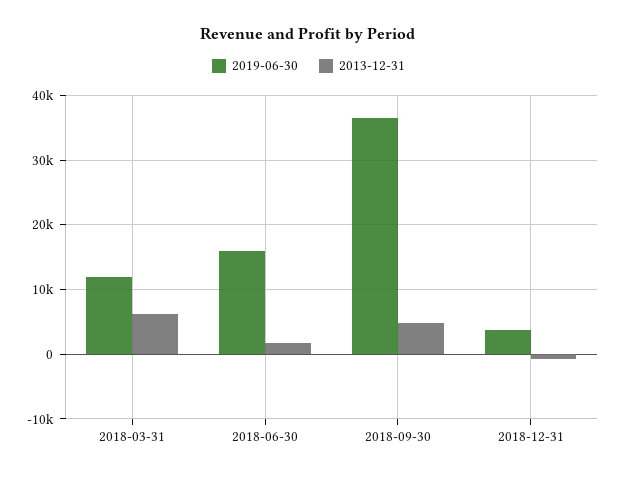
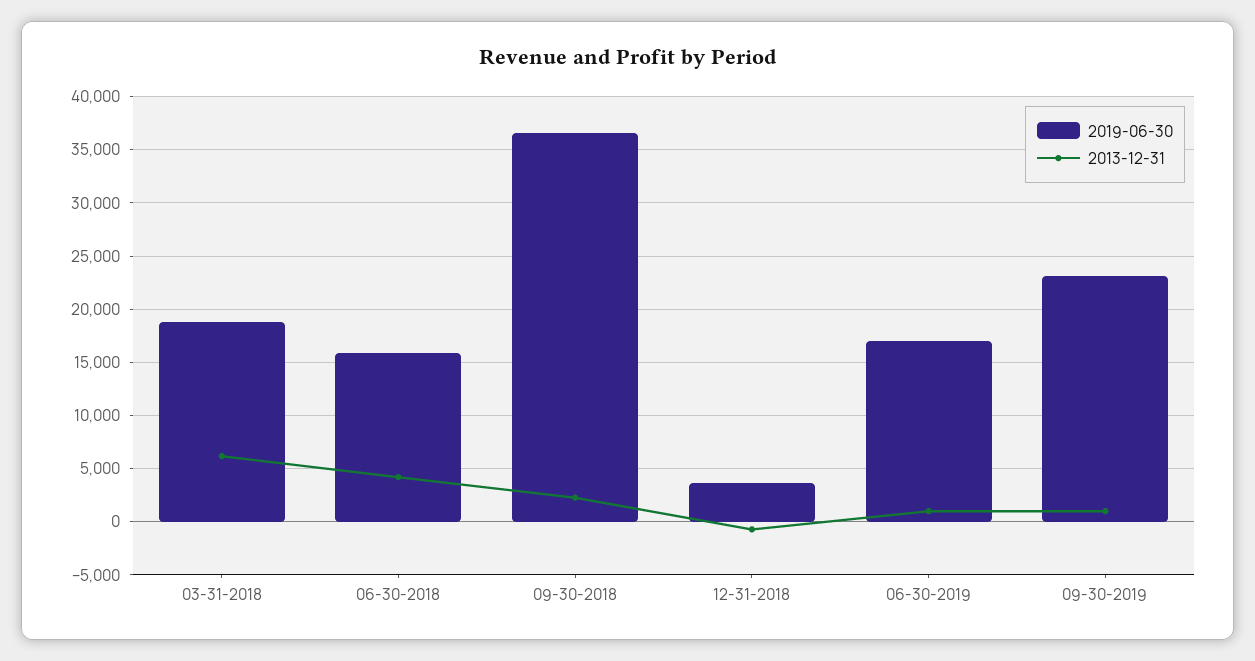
2019-06-30, 2018-03-31: 12000 -> 19000
2013-12-31, 2018-06-30: 2000 -> 4000
2013-12-31, 2018-09-30: 5000 -> 2000
2019-06-30, 06-30-2019: none -> 17000
2013-12-31, 06-30-2019: none -> 1000
2019-06-30, 09-30-2019: none -> 23000
2013-12-31, 09-30-2019: none -> 1000

